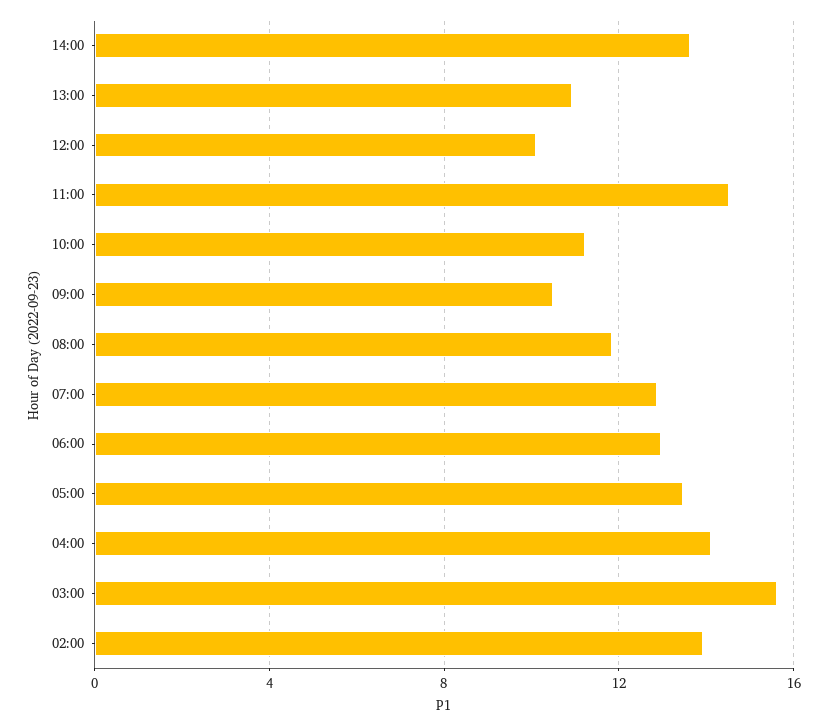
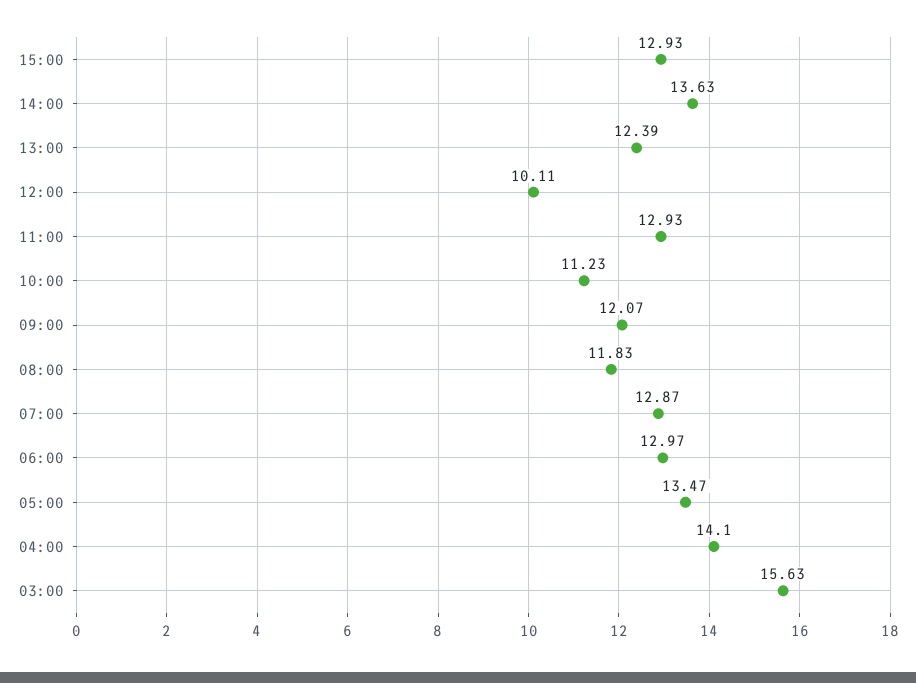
13:00: 11 -> 12.39
11:00: 14.5 -> 12.93
09:00: 10.5 -> 12.07
02:00: 14 -> none
15:00: none -> 12.93

